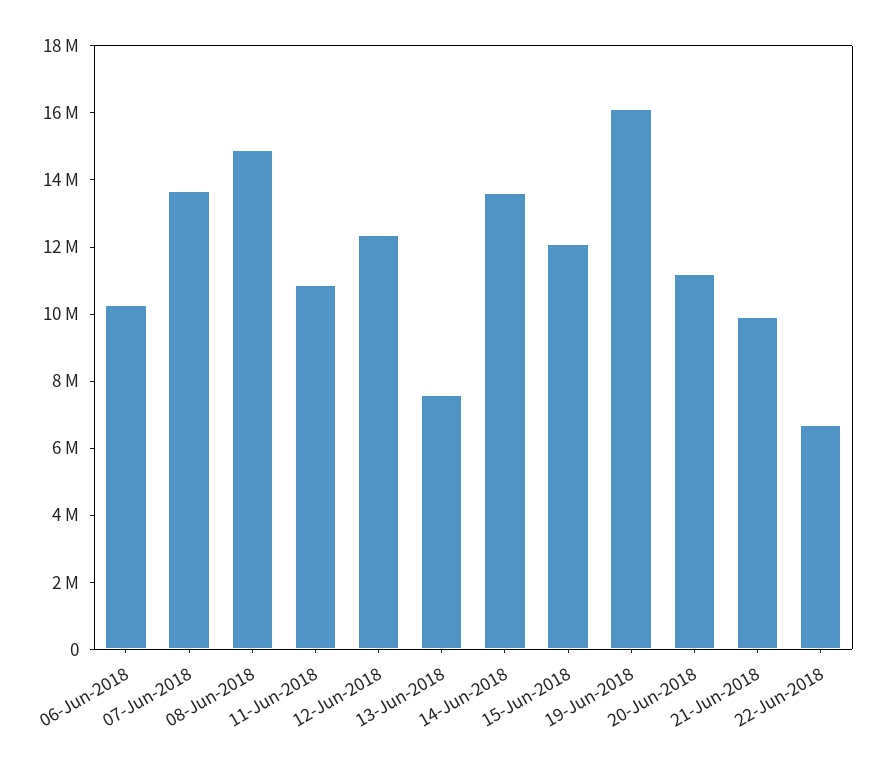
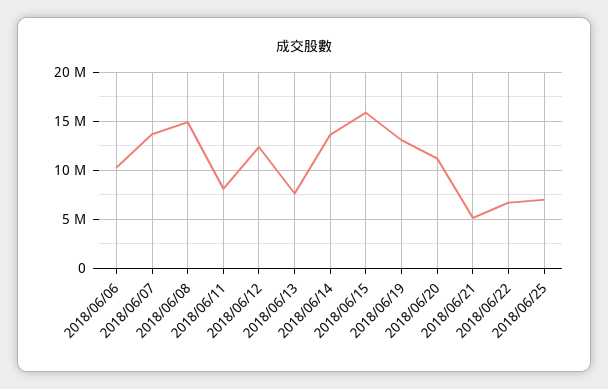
11-Jun-2018: 11000000 -> 8000000
15-Jun-2018: 12000000 -> 16000000
19-Jun-2018: 16000000 -> 13000000
21-Jun-2018: 10000000 -> 5000000
2018/06/25: none -> 7000000

